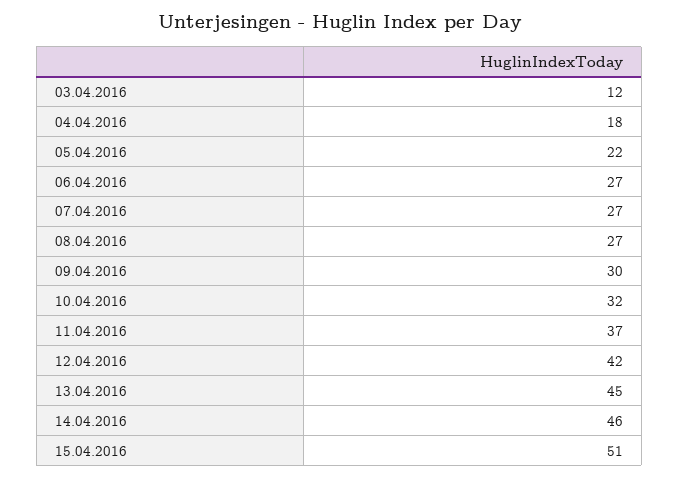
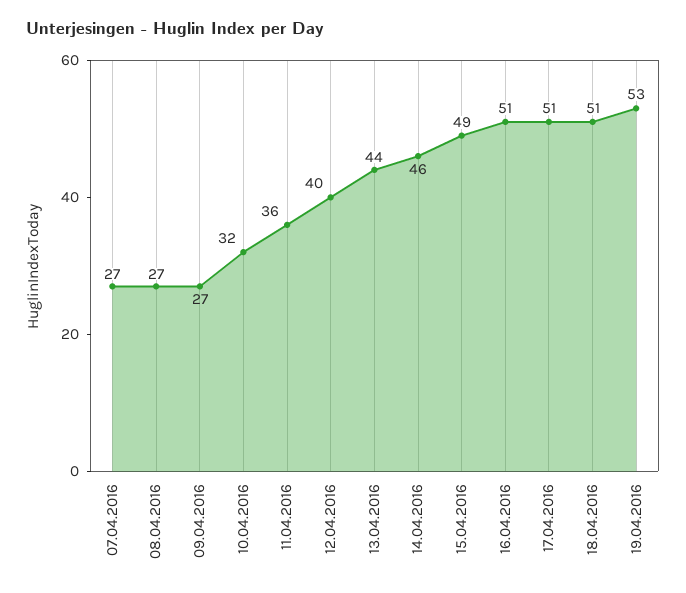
03.04.2016: 12 -> none
04.04.2016: 18 -> none
05.04.2016: 22 -> none
06.04.2016: 27 -> none
09.04.2016: 30 -> 27
11.04.2016: 37 -> 36
12.04.2016: 42 -> 40
13.04.2016: 45 -> 44
15.04.2016: 51 -> 49
16.04.2016: none -> 51
17.04.2016: none -> 51
18.04.2016: none -> 51
19.04.2016: none -> 53

